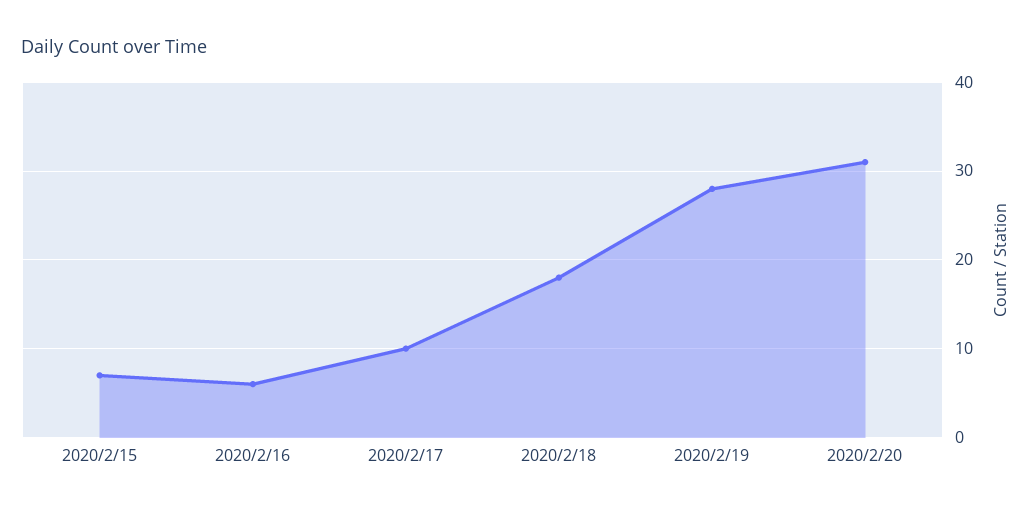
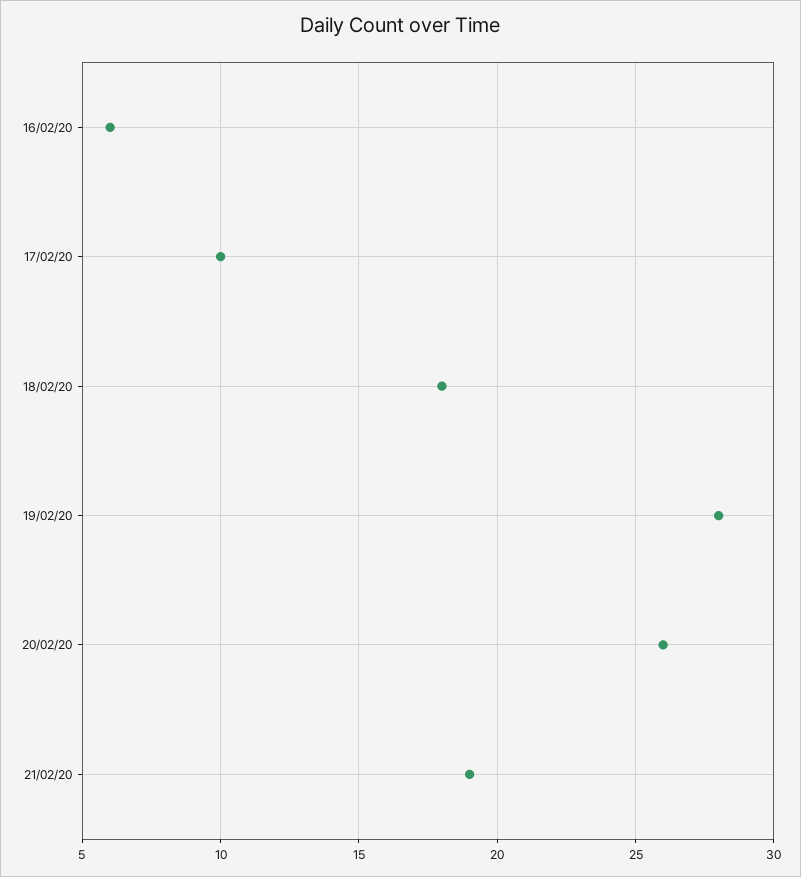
2020/2/15: 7 -> none
2020/2/20: 31 -> 26
21/02/20: none -> 19

